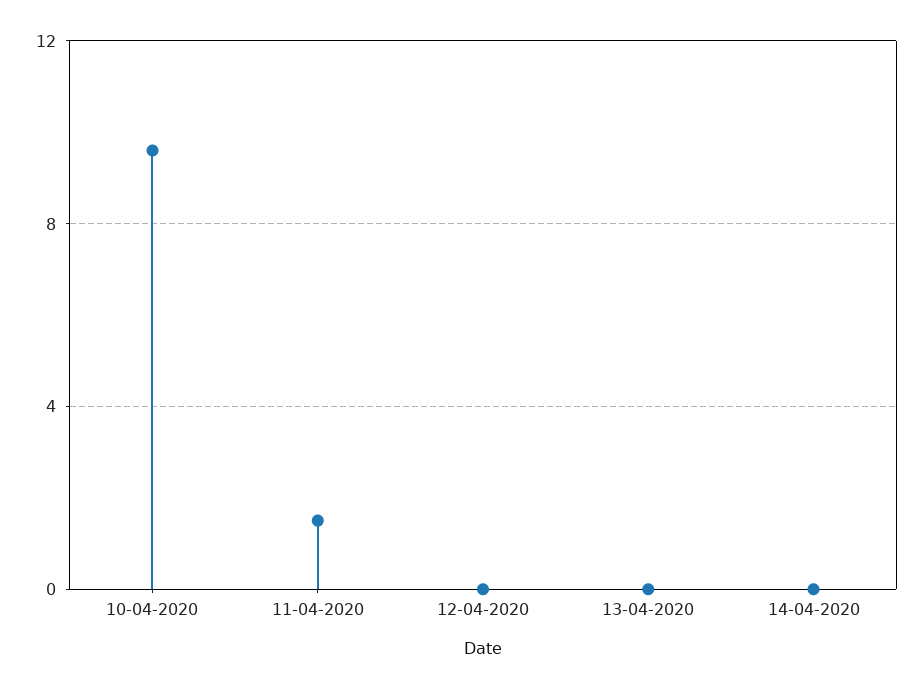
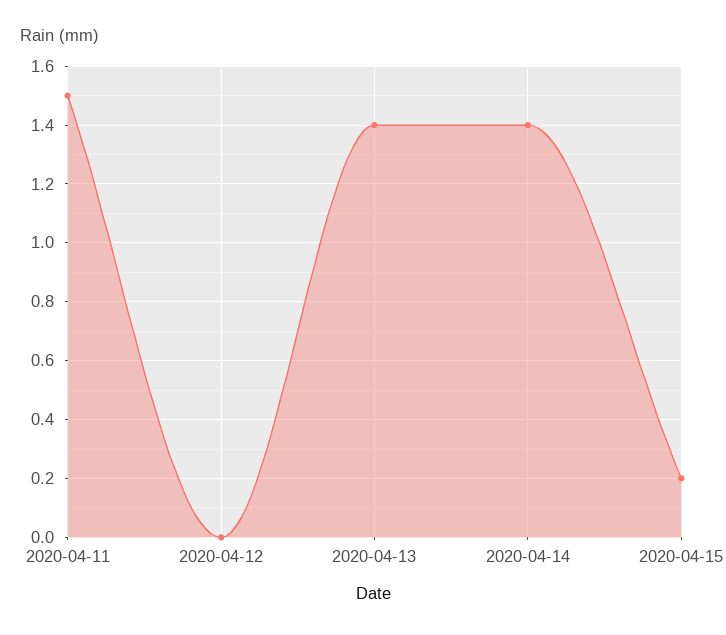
10-04-2020: 9.5 -> none
13-04-2020: 0 -> 1.4
14-04-2020: 0 -> 1.4
2020-04-15: none -> 0.2

